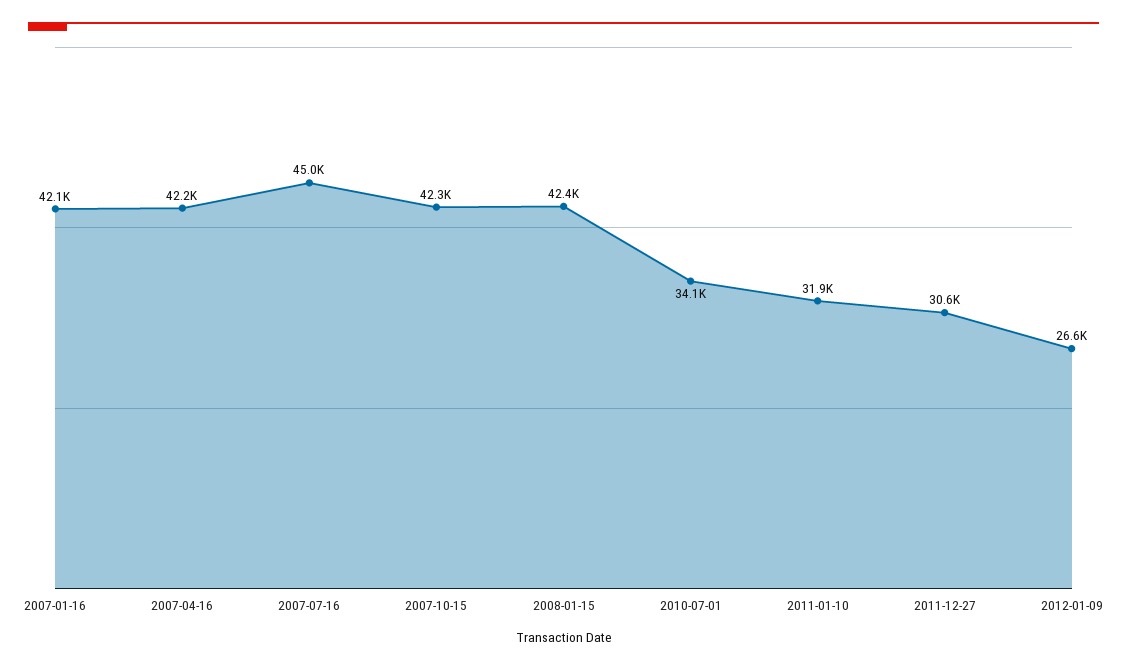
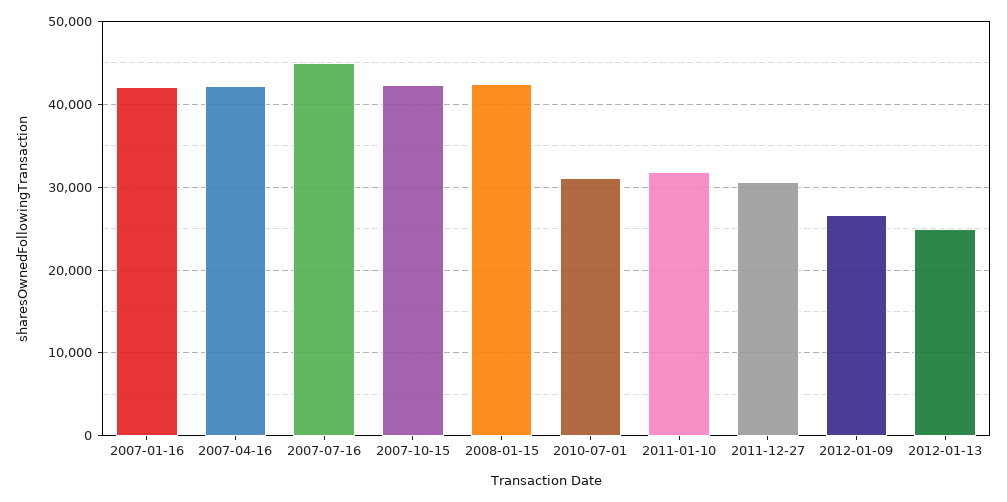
2010-07-01: 34100 -> 31000
2012-01-13: none -> 25000

